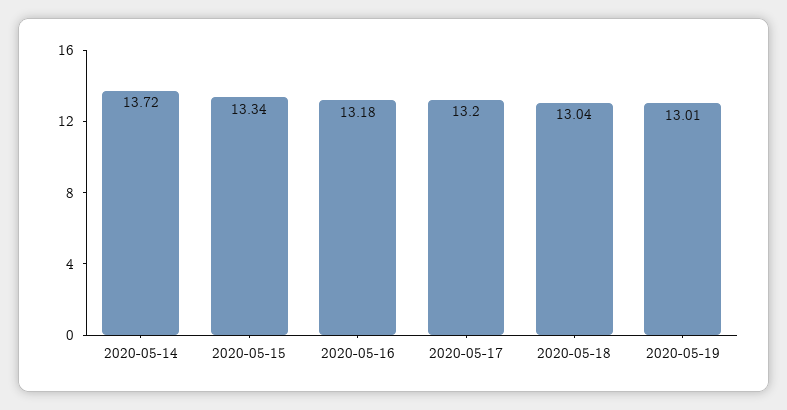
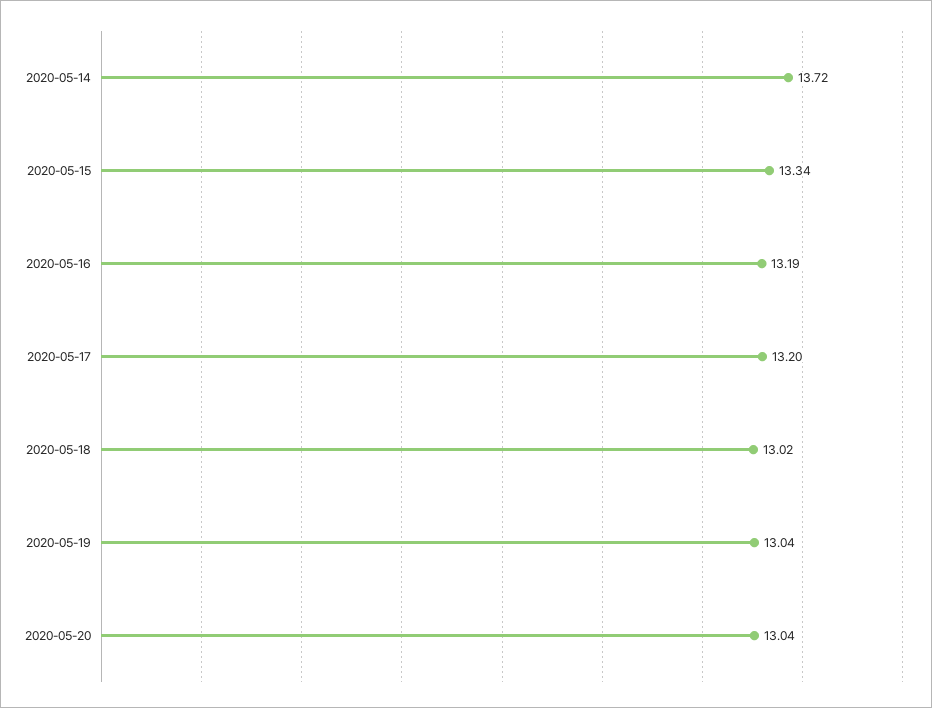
2020-05-16: 13.18 -> 13.19
2020-05-18: 13.04 -> 13.02
2020-05-19: 13.01 -> 13.04
2020-05-20: none -> 13.04

